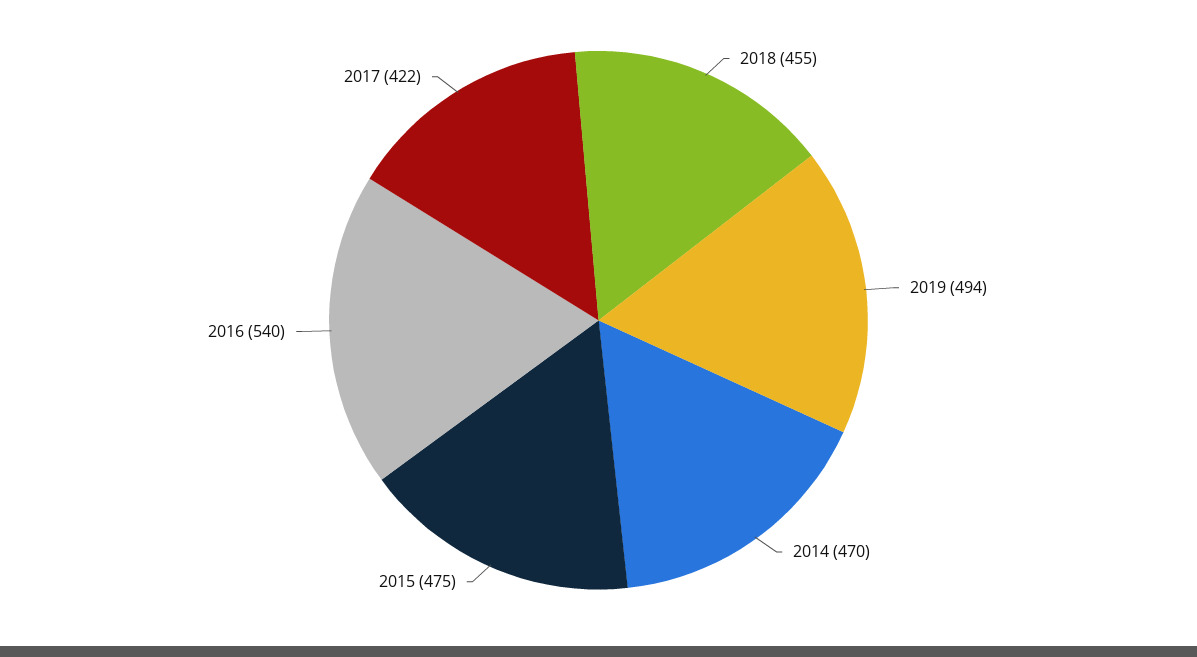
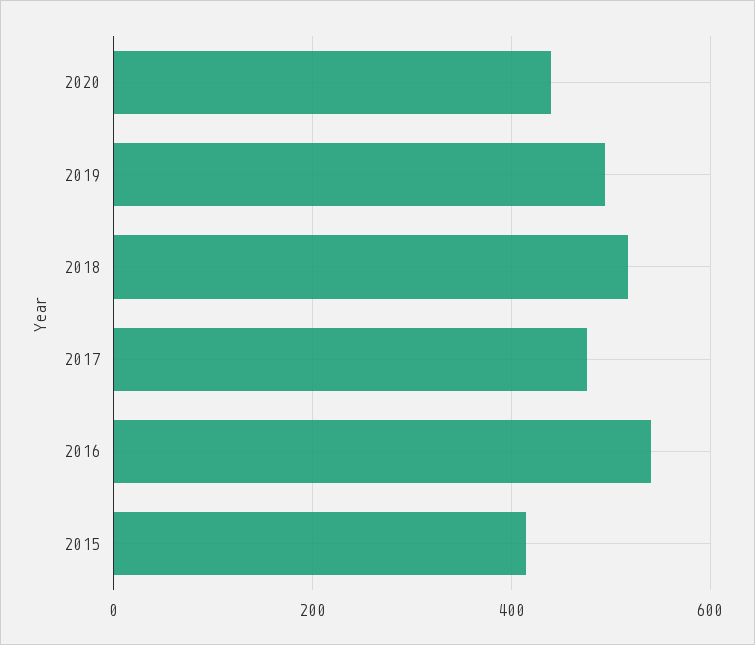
2018: 455 -> 520
2014: 470 -> none
2015: 475 -> 420
2017: 422 -> 480
2020: none -> 440

